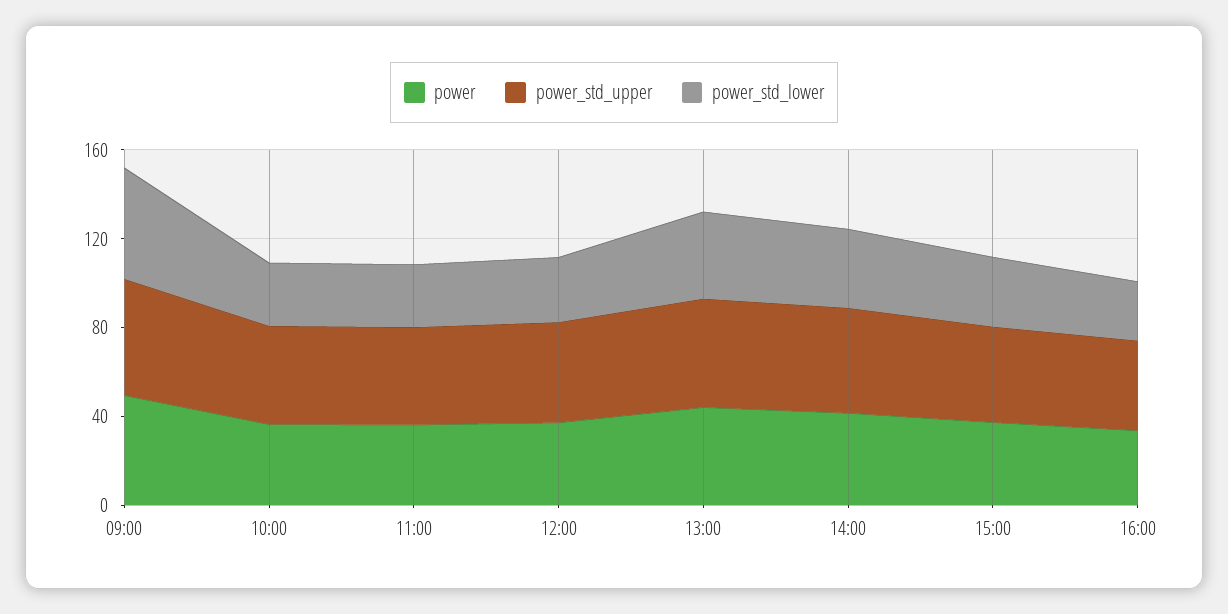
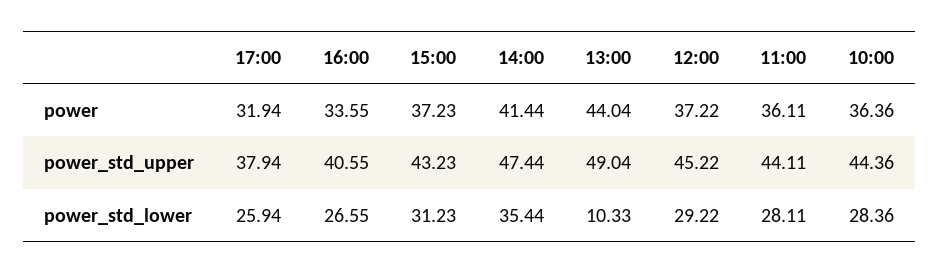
power, 09:00: 50 -> none
power_std_upper, 09:00: 50 -> none
power_std_lower, 09:00: 50 -> none
power_std_lower, 13:00: 40 -> 10.33
power, 17:00: none -> 31.94
power_std_upper, 17:00: none -> 37.94
power_std_lower, 17:00: none -> 25.94

